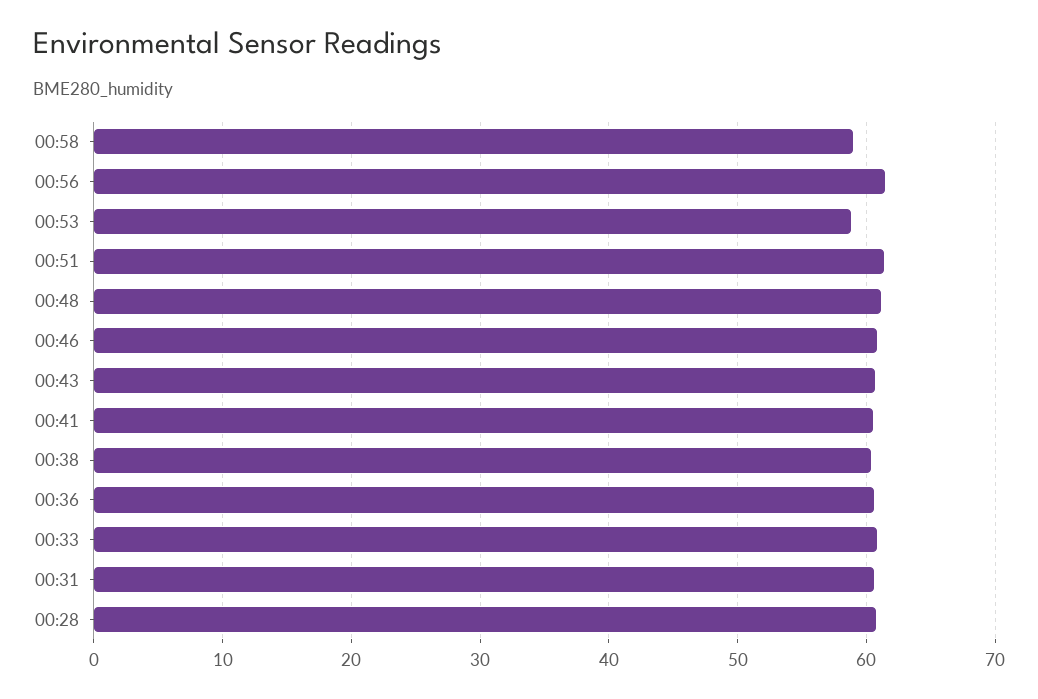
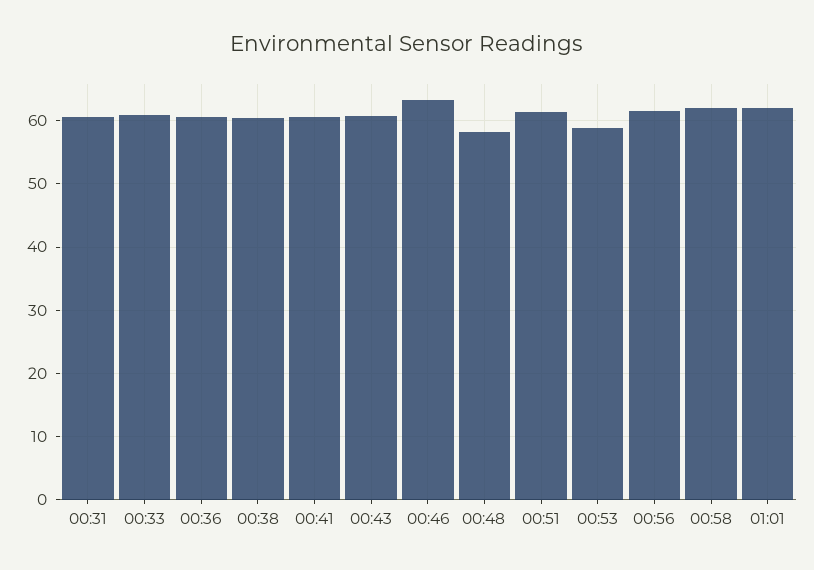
00:58: 59 -> 62
00:48: 61 -> 58
00:46: 61 -> 63
00:28: 61 -> none
01:01: none -> 62

